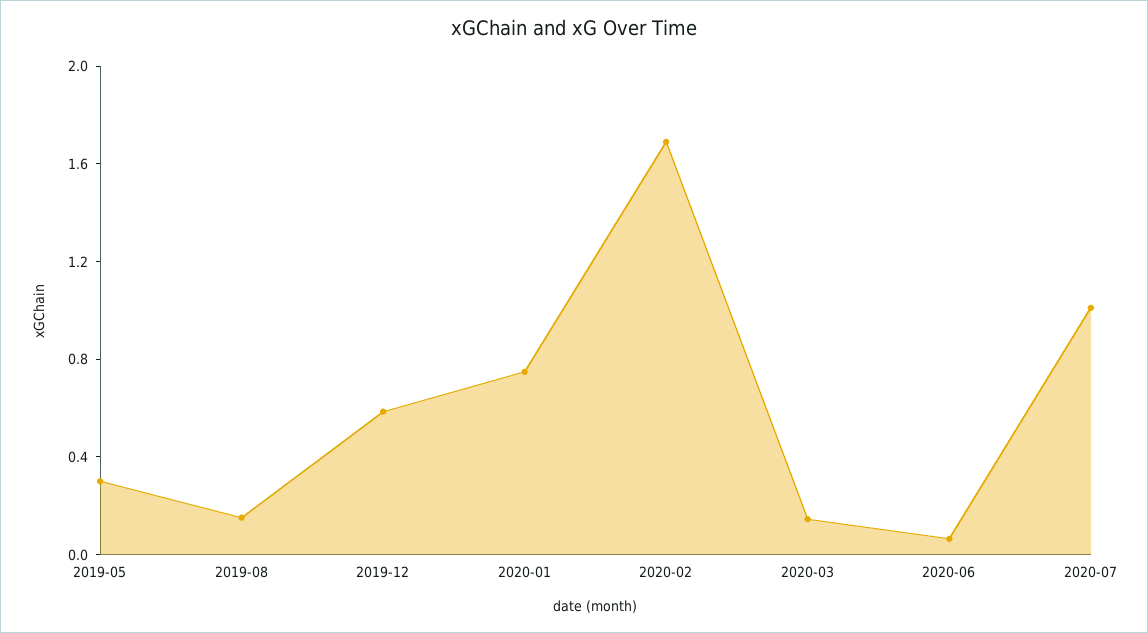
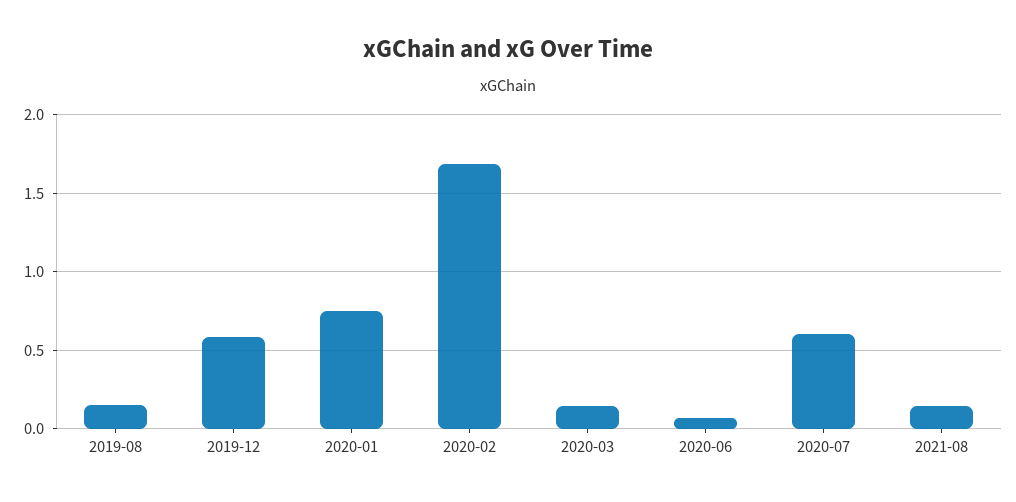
2019-05: 0.3 -> none
2020-07: 1 -> 0.6
2021-08: none -> 0.15

